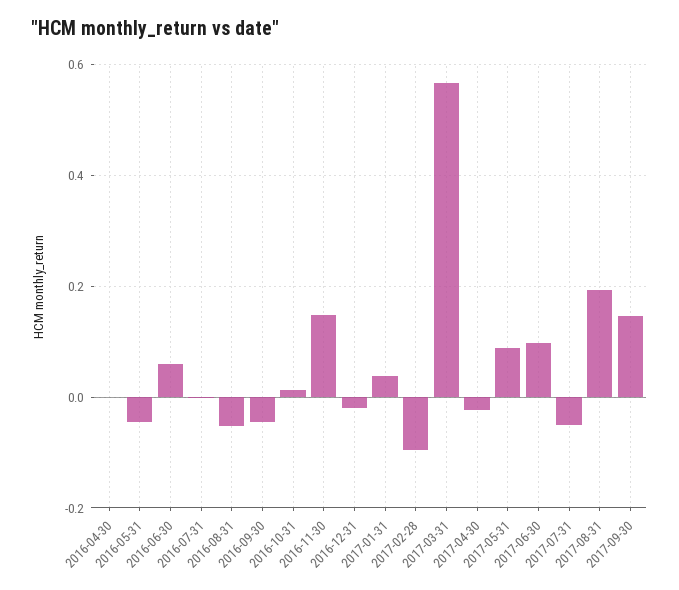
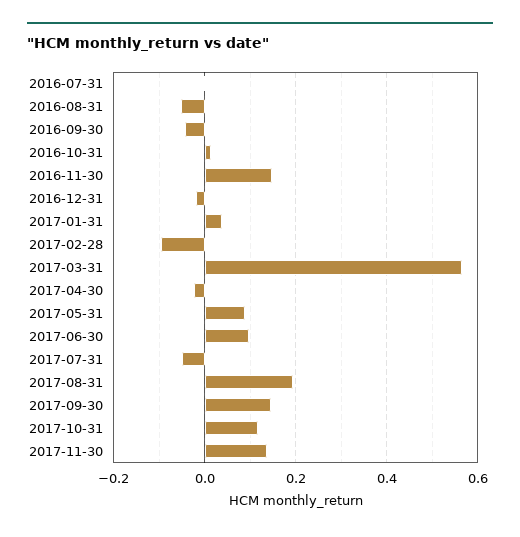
2016-04-30: 0 -> none
2016-05-31: -0.04 -> none
2016-06-30: 0.06 -> none
2017-10-31: none -> 0.12
2017-11-30: none -> 0.14

